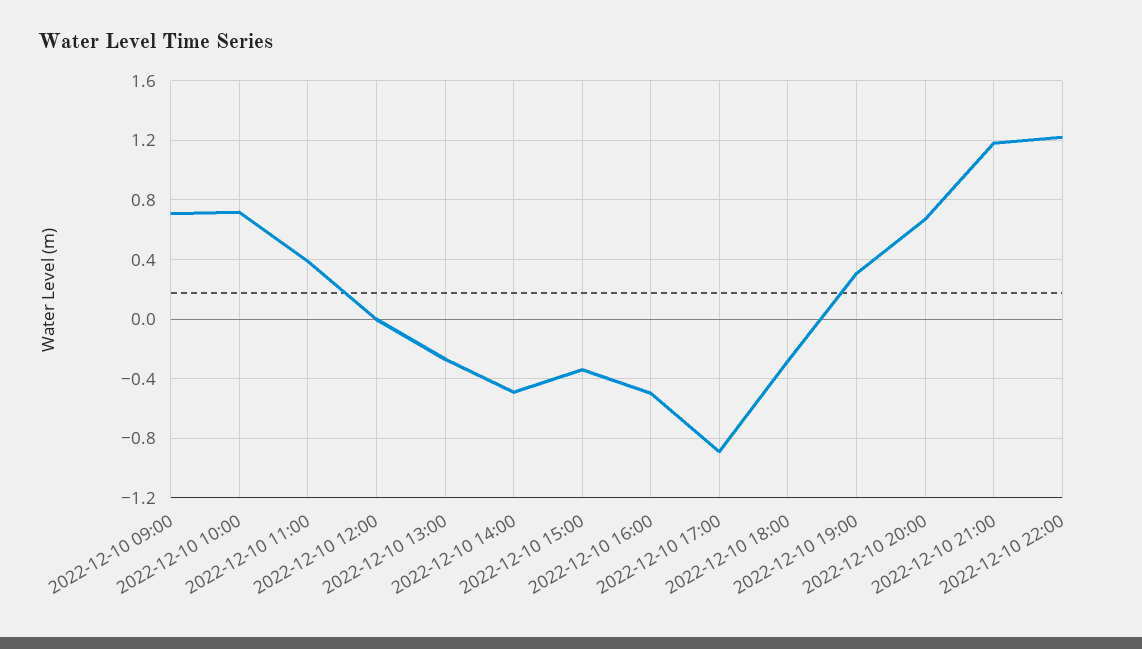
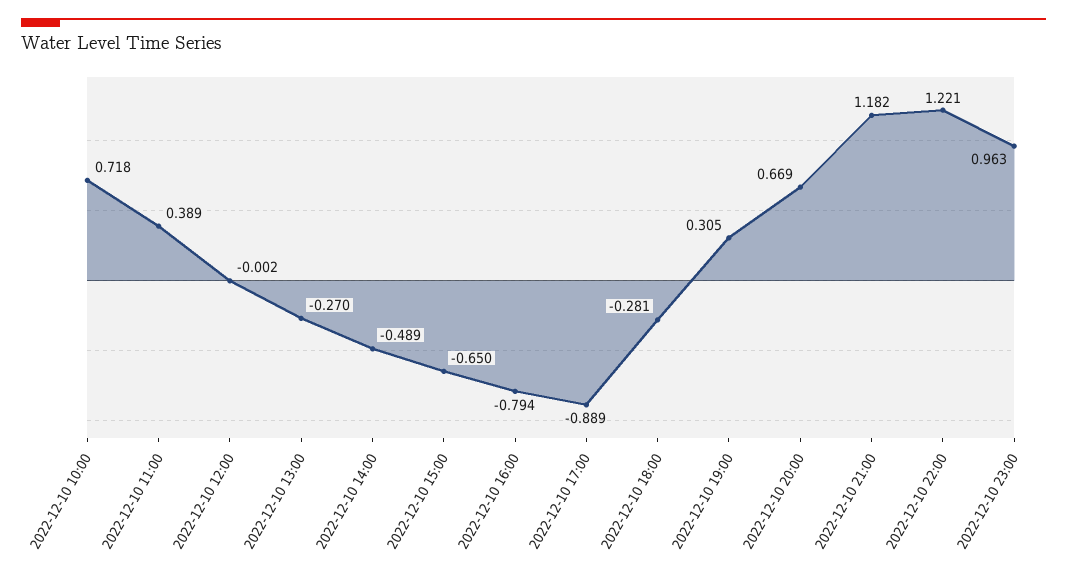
2022-12-10 09:00: 0.7 -> none
2022-12-10 15:00: -0.35 -> -0.65
2022-12-10 16:00: -0.5 -> -0.794
2022-12-10 23:00: none -> 0.963

